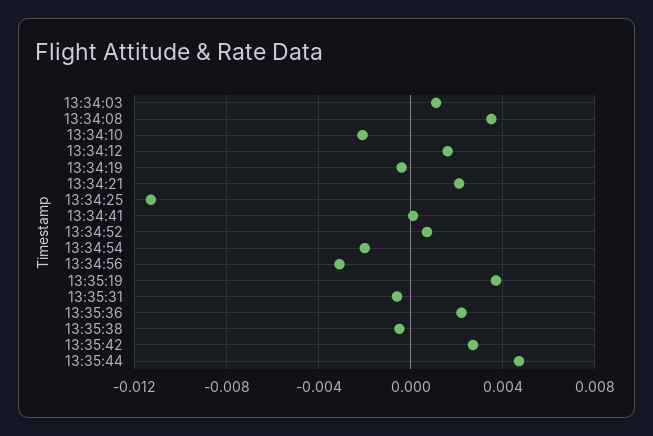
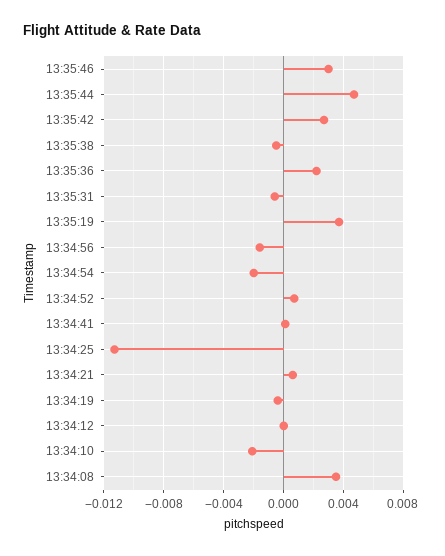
13:34:03: 0.001 -> none
13:34:12: 0.0015 -> 0
13:34:21: 0.002 -> 0.0005
13:34:56: -0.003 -> -0.0015
13:35:46: none -> 0.003

